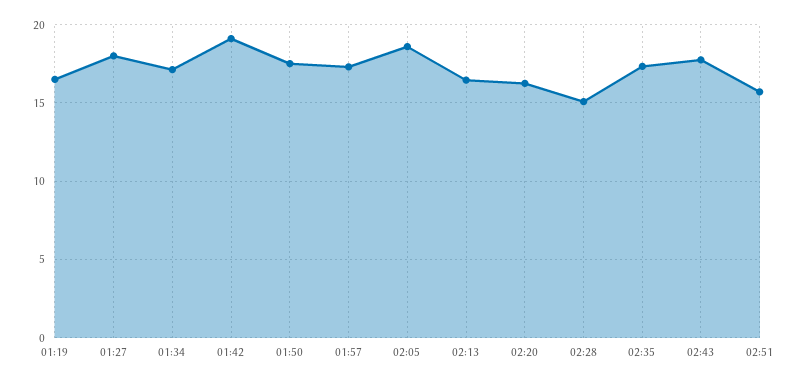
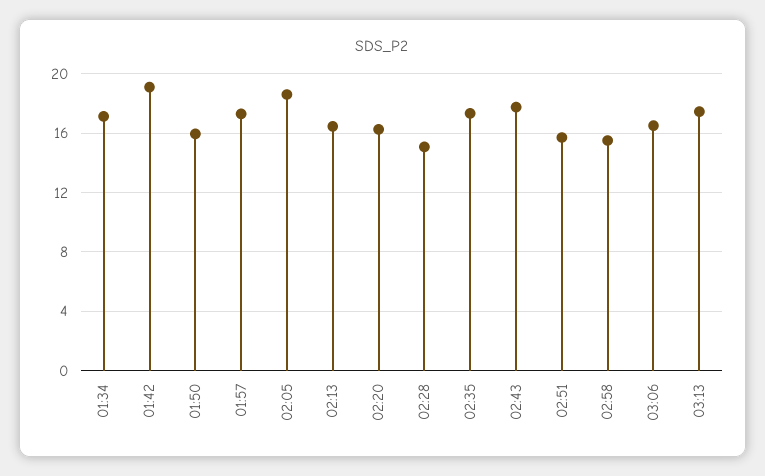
01:19: 16.5 -> none
01:27: 18 -> none
01:50: 17.5 -> 16
02:58: none -> 15.5
03:06: none -> 16.5
03:13: none -> 17.5

